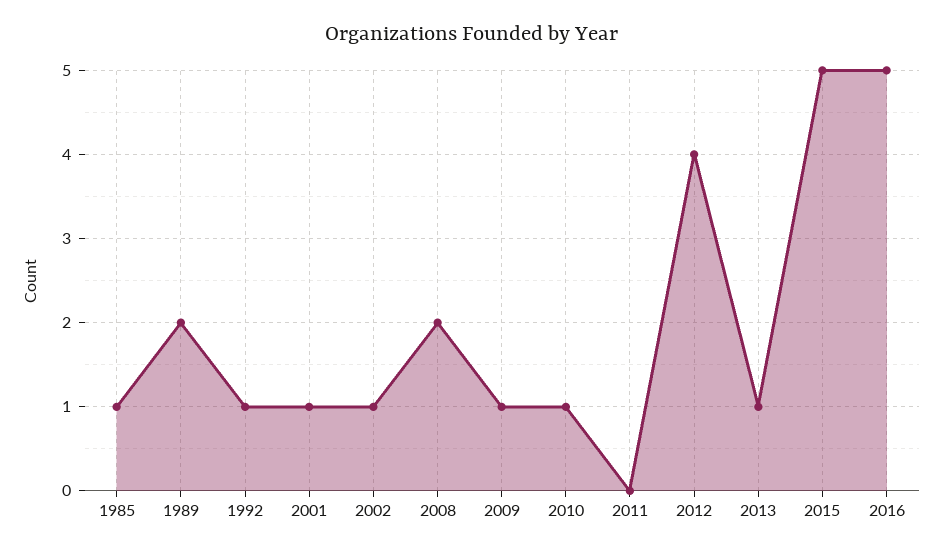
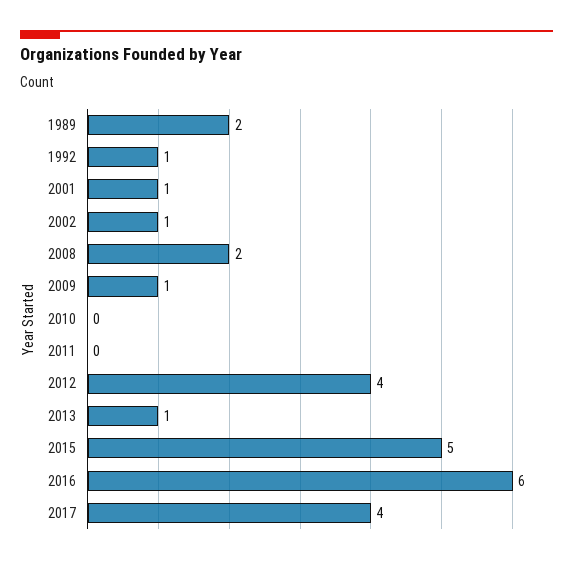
1985: 1 -> none
2010: 1 -> 0
2016: 5 -> 6
2017: none -> 4

